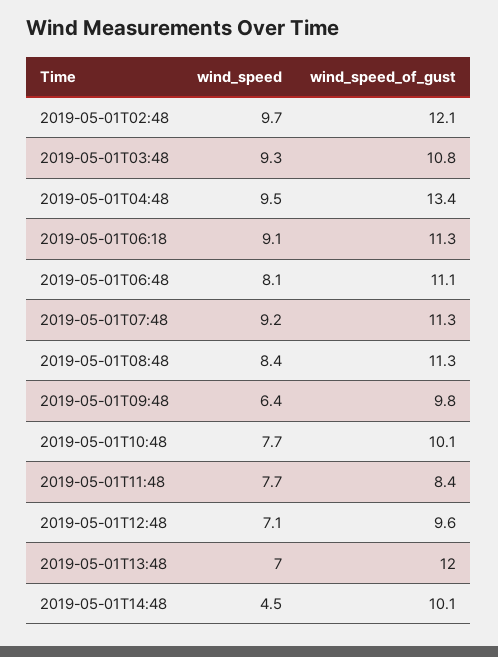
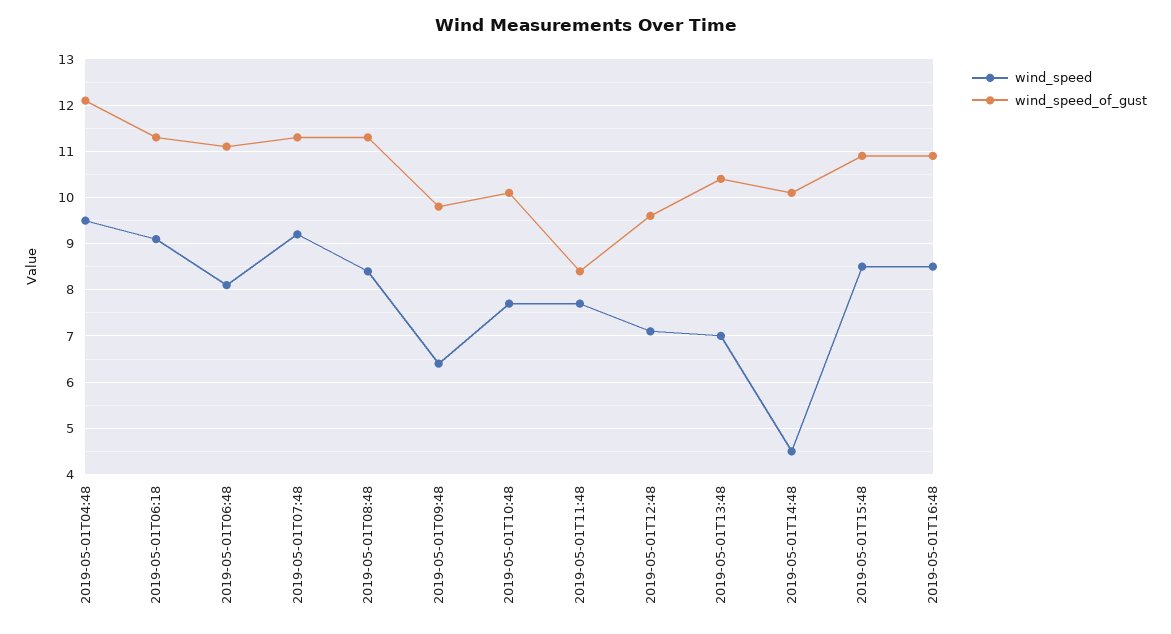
wind_speed, 2019-05-01T02:48: 9.7 -> none
wind_speed_of_gust, 2019-05-01T02:48: 12.1 -> none
wind_speed, 2019-05-01T03:48: 9.3 -> none
wind_speed_of_gust, 2019-05-01T03:48: 10.8 -> none
wind_speed_of_gust, 2019-05-01T04:48: 13.4 -> 12
wind_speed_of_gust, 2019-05-01T13:48: 12 -> 10.5
wind_speed, 2019-05-01T15:48: none -> 8.5
wind_speed_of_gust, 2019-05-01T15:48: none -> 11
wind_speed, 2019-05-01T16:48: none -> 8.5
wind_speed_of_gust, 2019-05-01T16:48: none -> 11

